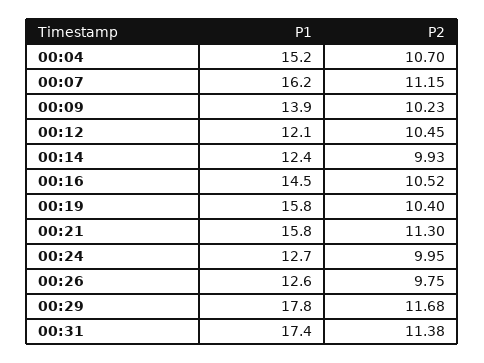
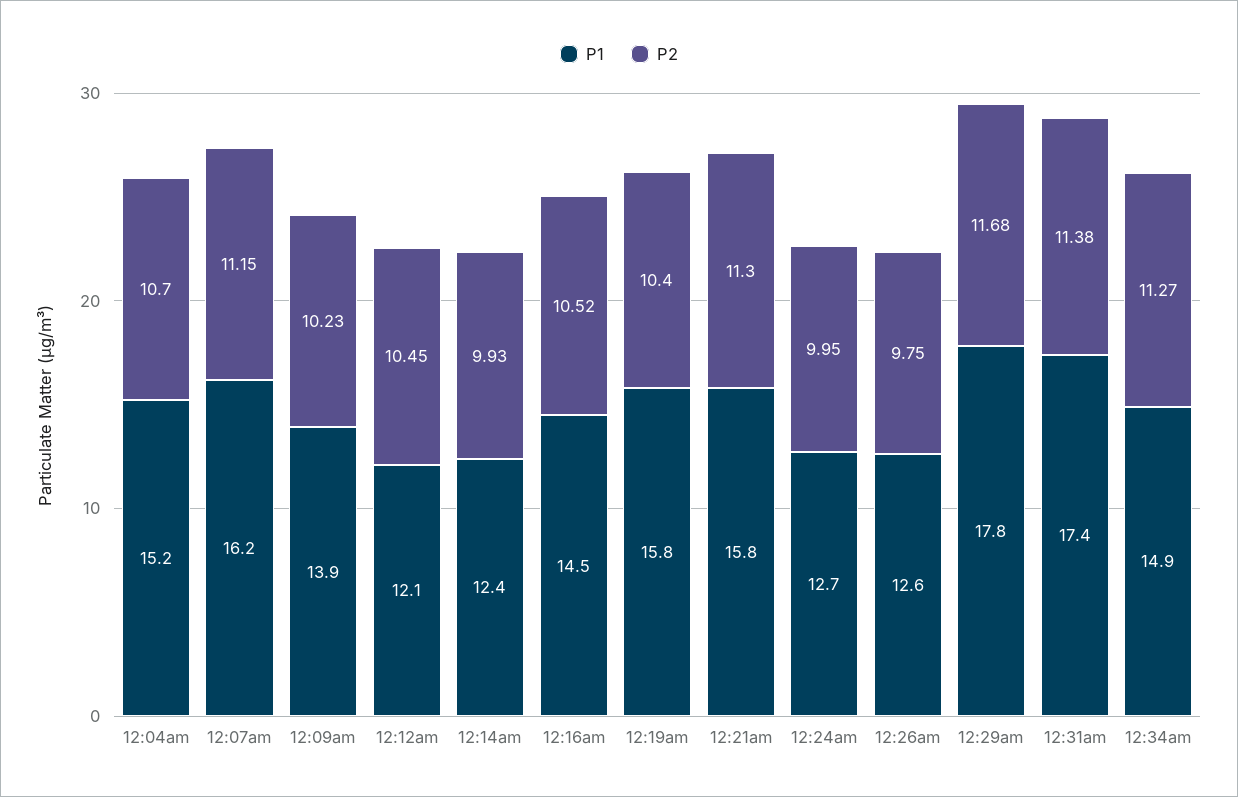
P1, 12:34am: none -> 14.9
P2, 12:34am: none -> 11.27

